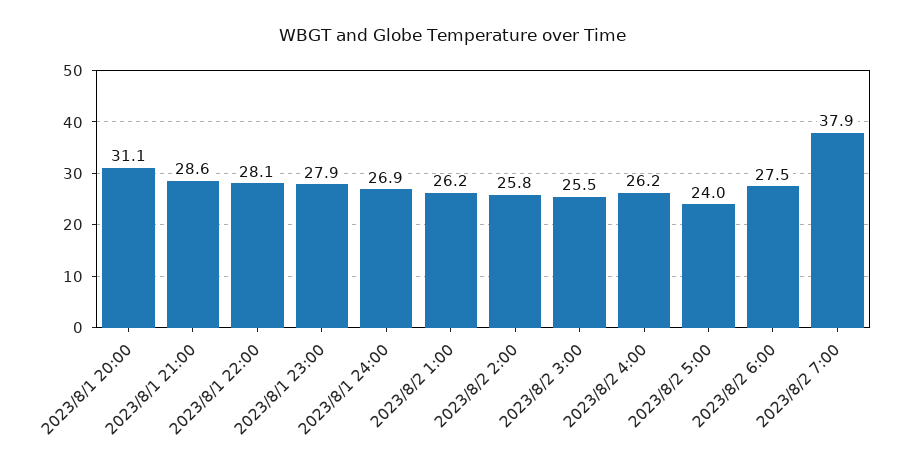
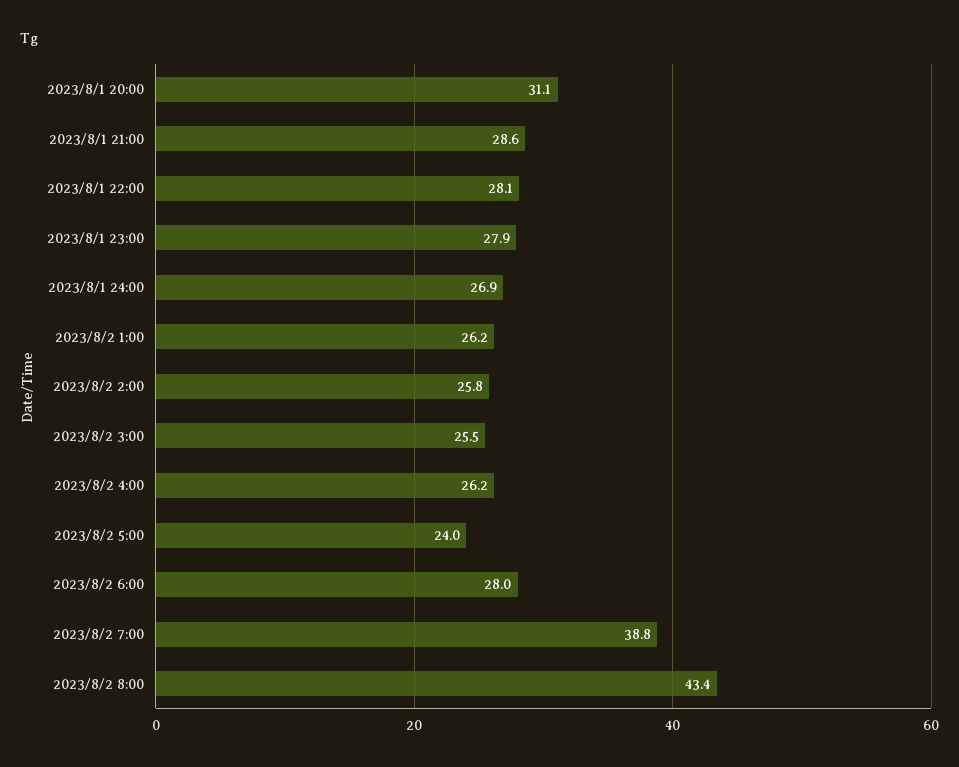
2023/8/2 6:00: 27.5 -> 28
2023/8/2 7:00: 37.9 -> 38.8
2023/8/2 8:00: none -> 43.4

